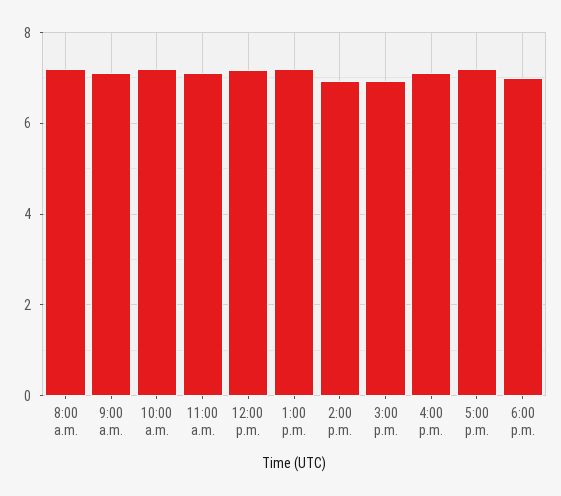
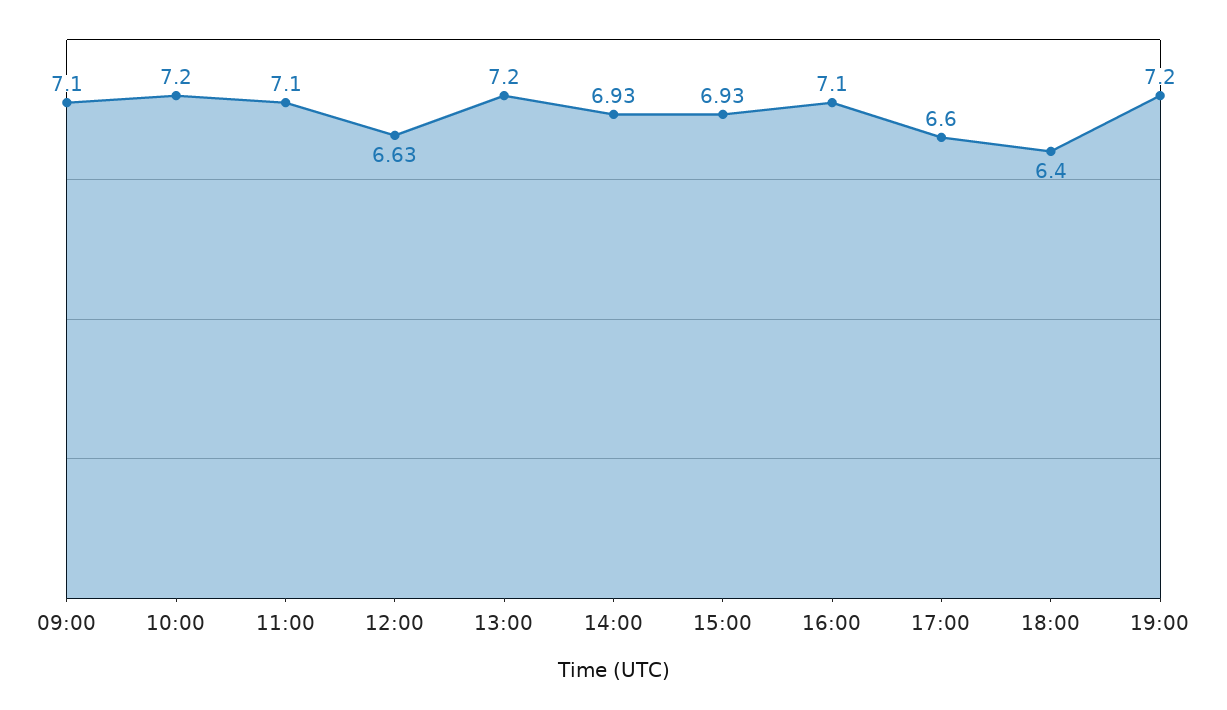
8:00 a.m.: 7.2 -> none
12:00 p.m.: 7.2 -> 6.63
5:00 p.m.: 7.2 -> 6.6
6:00 p.m.: 7 -> 6.4
19:00: none -> 7.2

